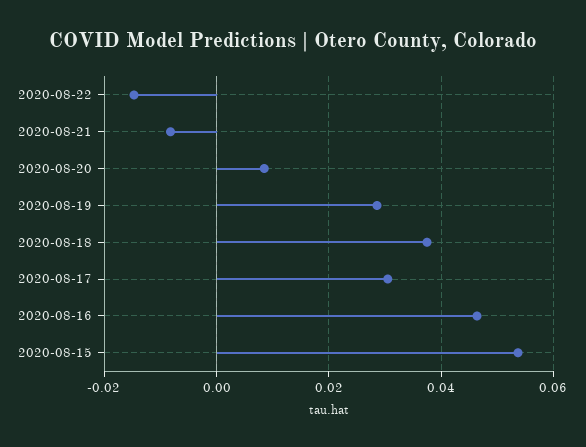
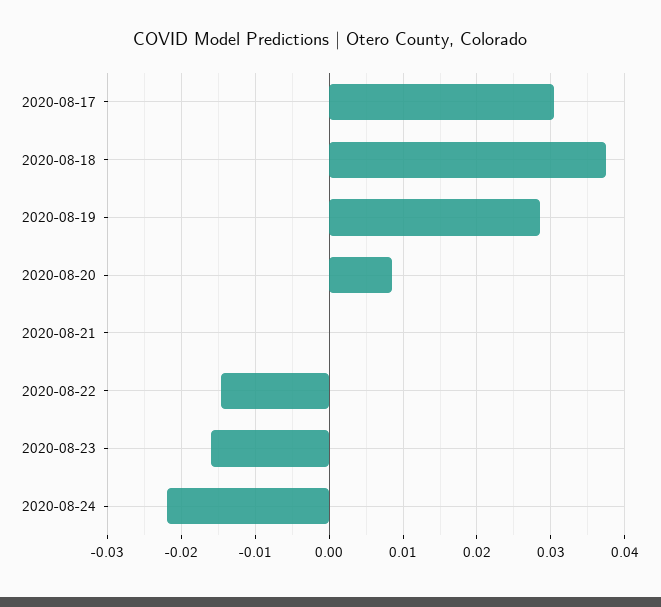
2020-08-21: -0.008 -> 0
2020-08-16: 0.046 -> none
2020-08-15: 0.054 -> none
2020-08-23: none -> -0.016
2020-08-24: none -> -0.022

